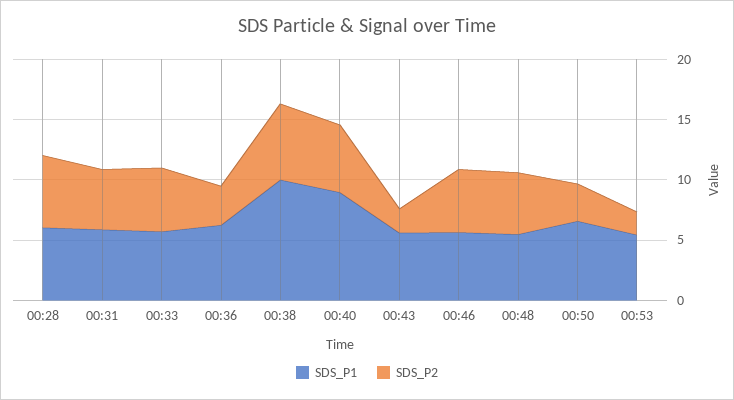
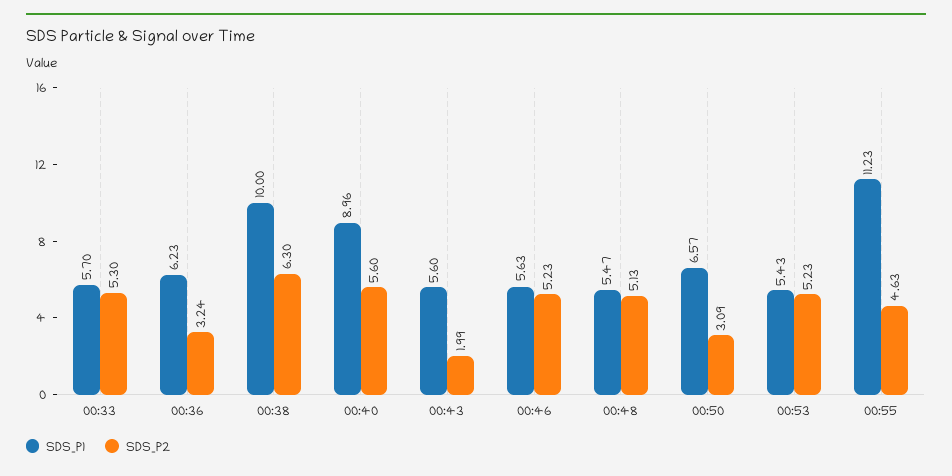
SDS_P1, 00:28: 6 -> none
SDS_P2, 00:28: 6 -> none
SDS_P1, 00:31: 6 -> none
SDS_P2, 00:31: 5 -> none
SDS_P2, 00:53: 2 -> 5.23
SDS_P1, 00:55: none -> 11.23
SDS_P2, 00:55: none -> 4.63

